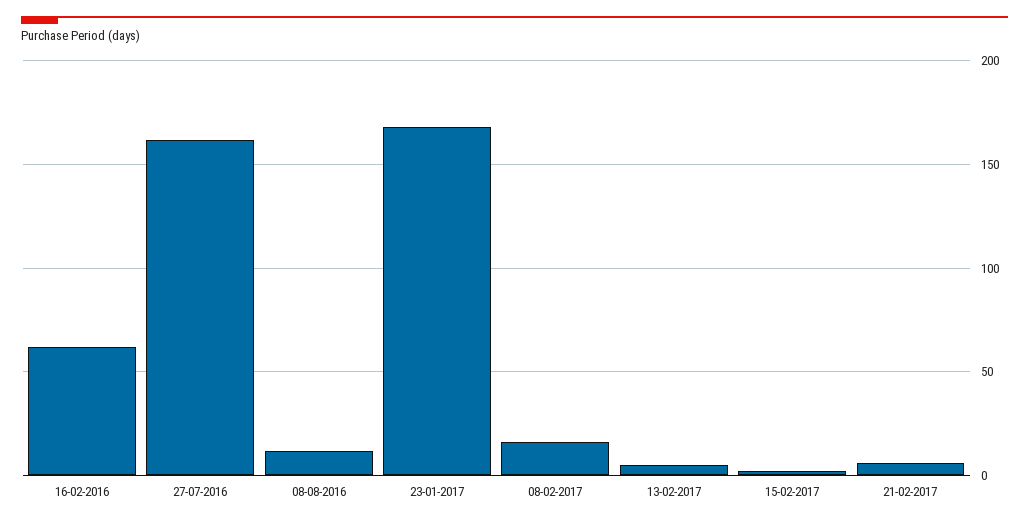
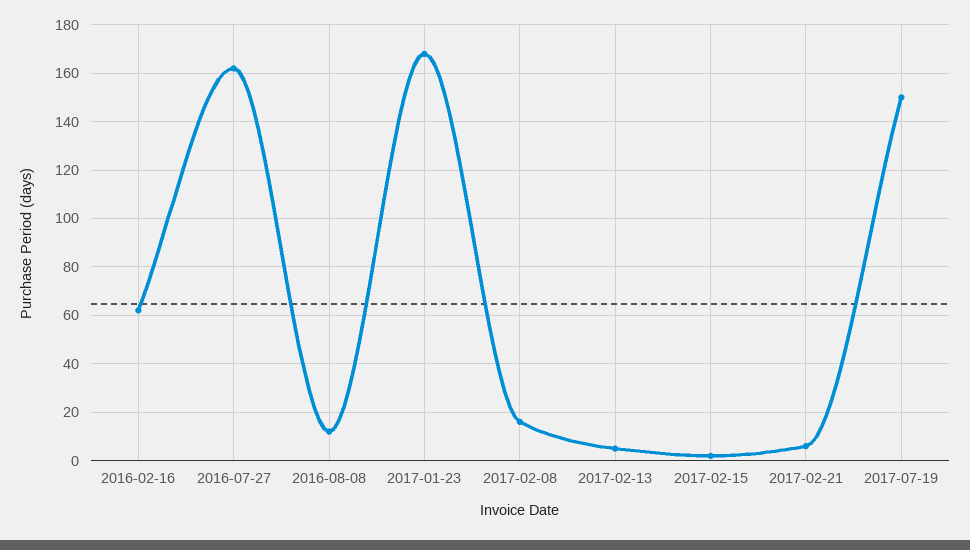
2017-07-19: none -> 150

